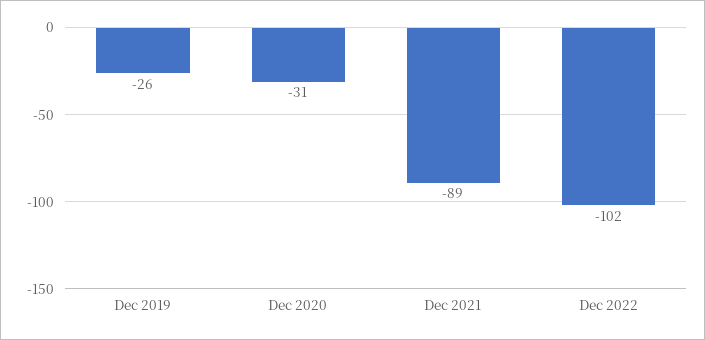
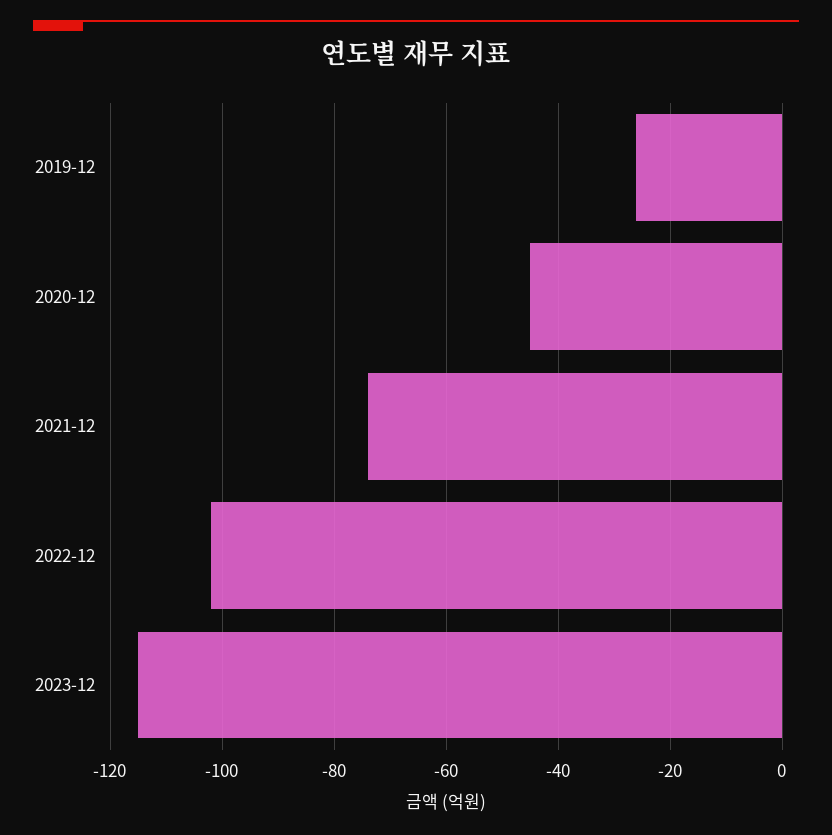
Dec 2020: -31 -> -45
Dec 2021: -89 -> -75
2023-12: none -> -115

